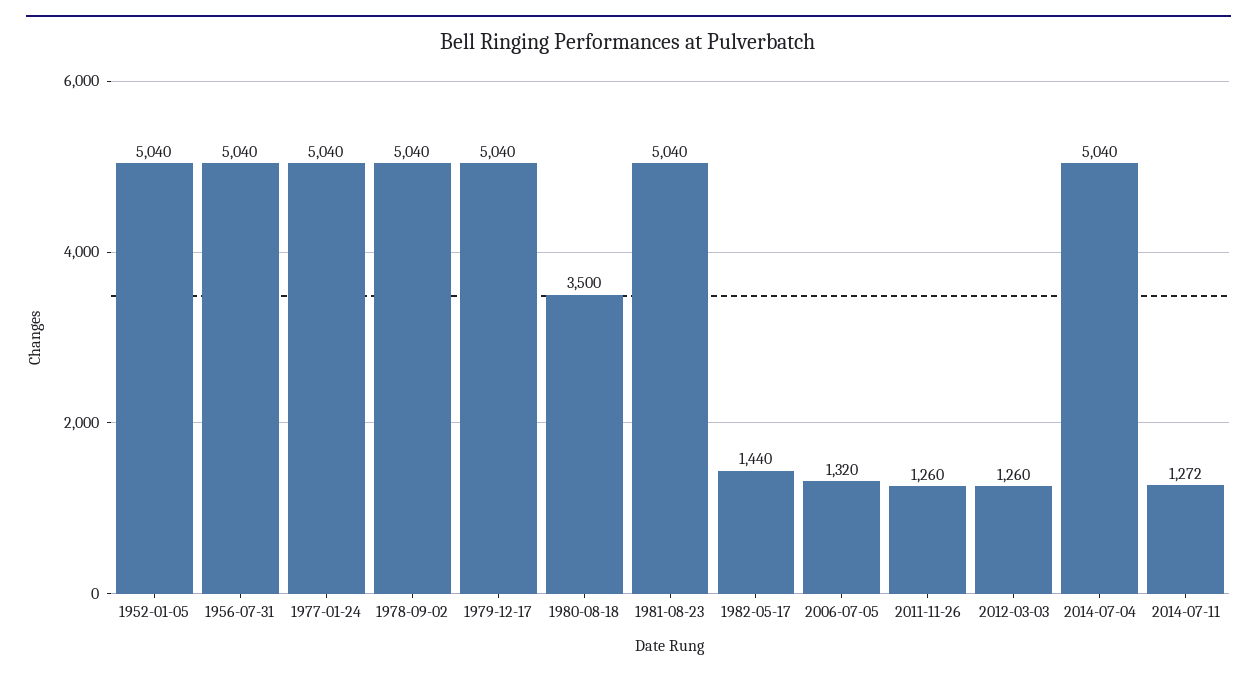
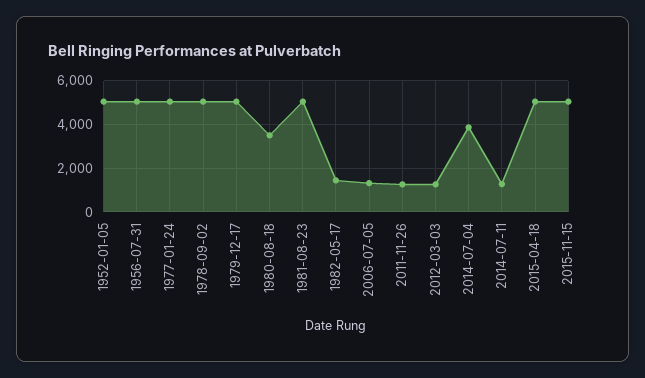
2014-07-04: 5040 -> 4000
2015-04-18: none -> 5000
2015-11-15: none -> 5000

